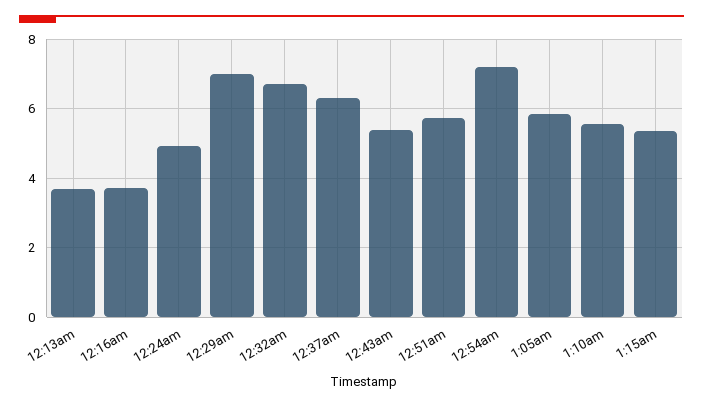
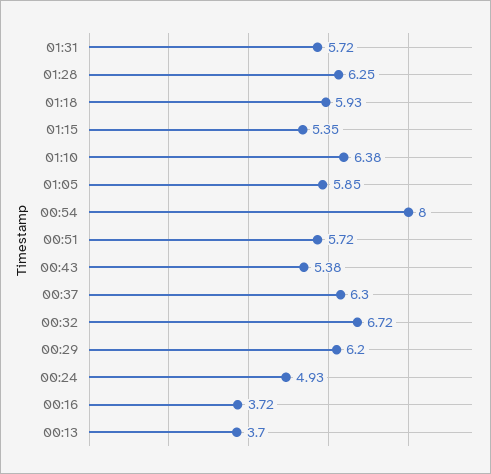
12:29am: 7 -> 6.2
12:54am: 7.2 -> 8
1:10am: 5.6 -> 6.38
01:31: none -> 5.72
01:28: none -> 6.25
01:18: none -> 5.93

